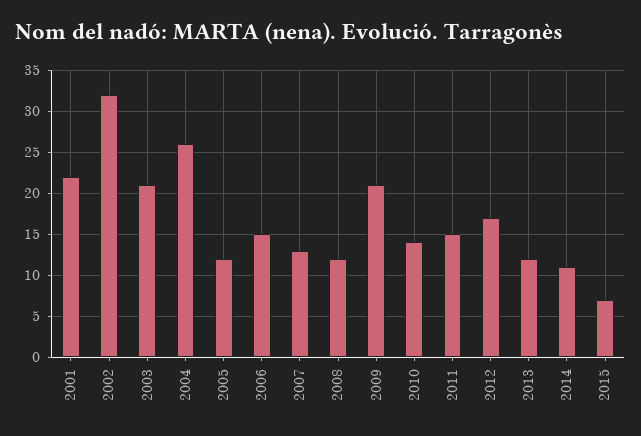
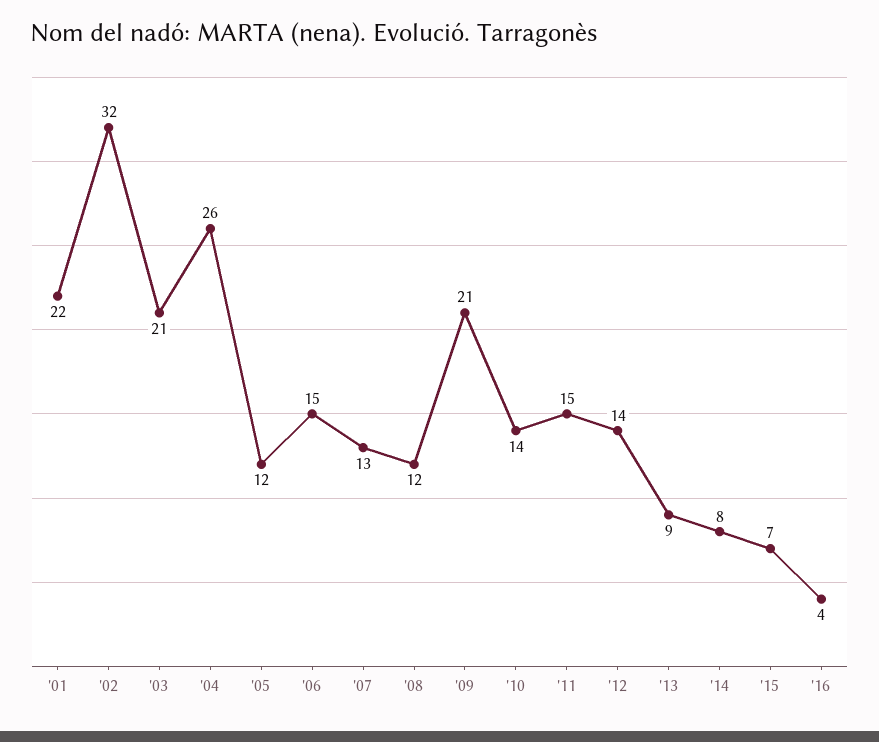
2012: 17 -> 14
2013: 12 -> 9
2014: 11 -> 8
'16: none -> 4

